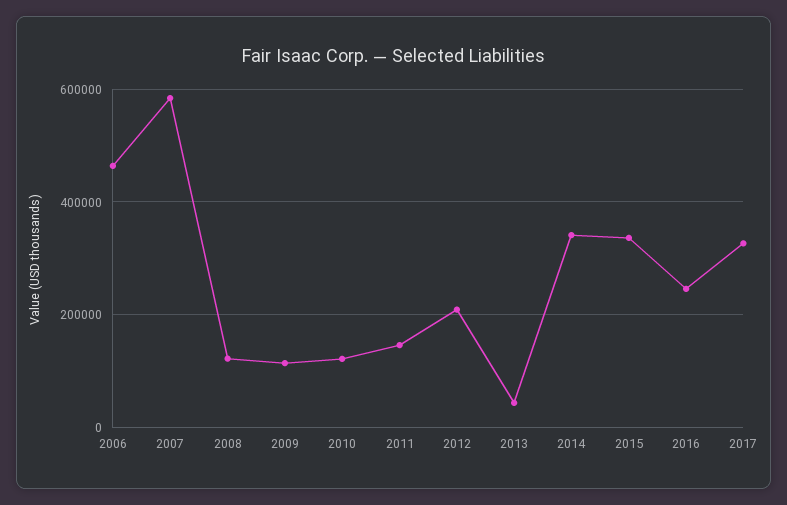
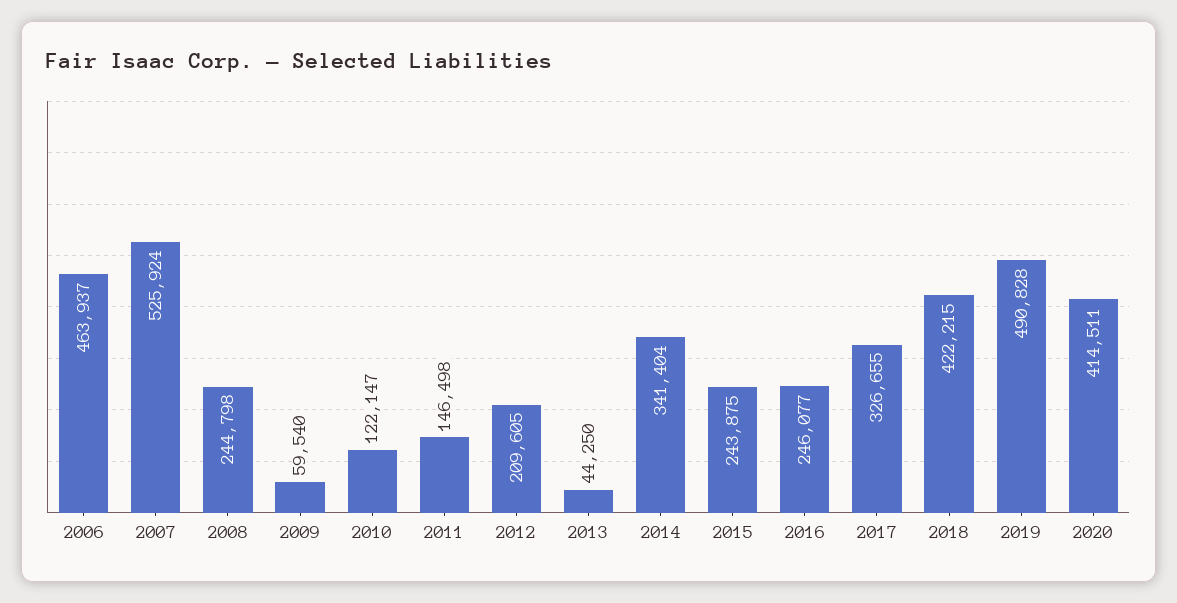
2007: 580000 -> 525924
2008: 120000 -> 244798
2009: 120000 -> 59540
2015: 340000 -> 243875
2018: none -> 422215
2019: none -> 490828
2020: none -> 414511

